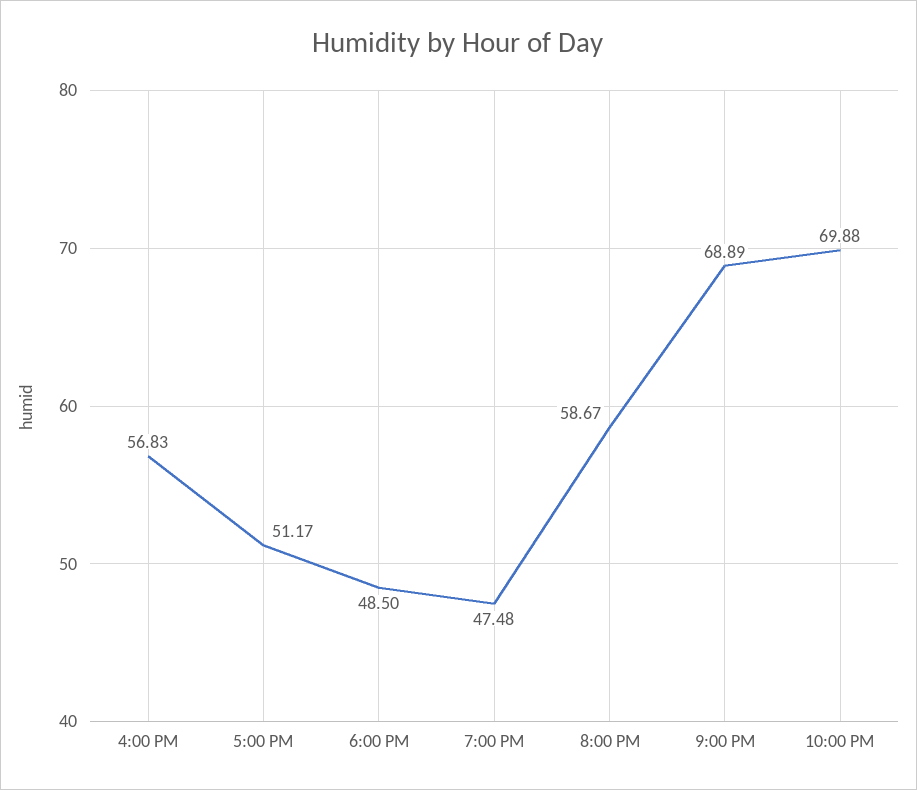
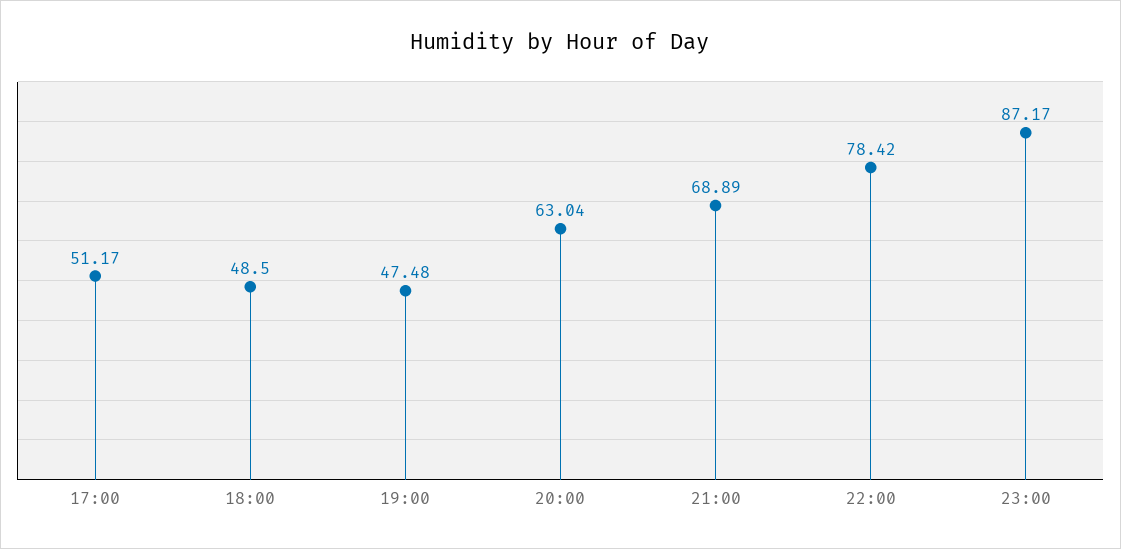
4:00 PM: 56.83 -> none
8:00 PM: 58.67 -> 63.04
10:00 PM: 69.88 -> 78.42
23:00: none -> 87.17

